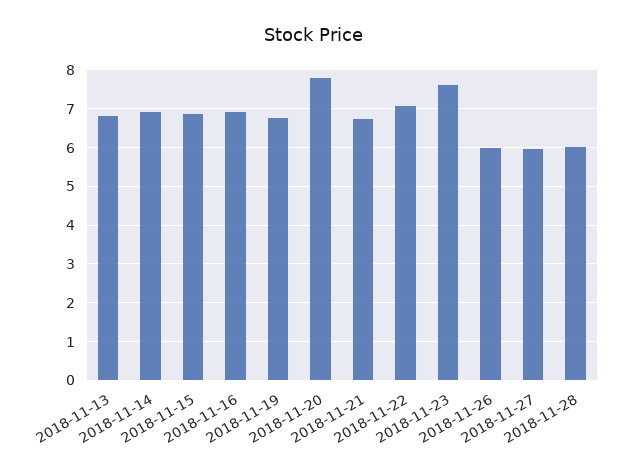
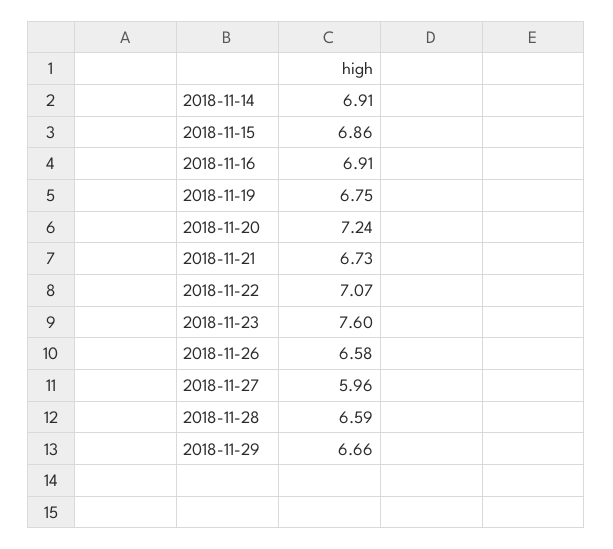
2018-11-13: 6.8 -> none
2018-11-20: 7.8 -> 7.24
2018-11-26: 6 -> 6.58
2018-11-28: 6 -> 6.59
2018-11-29: none -> 6.66

